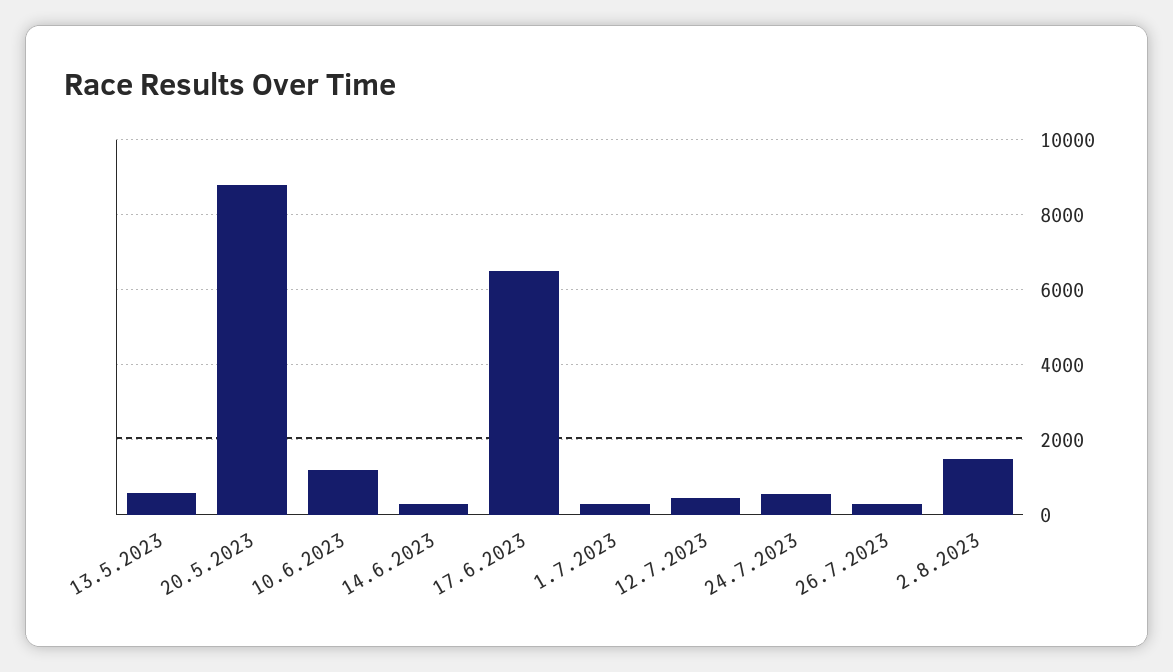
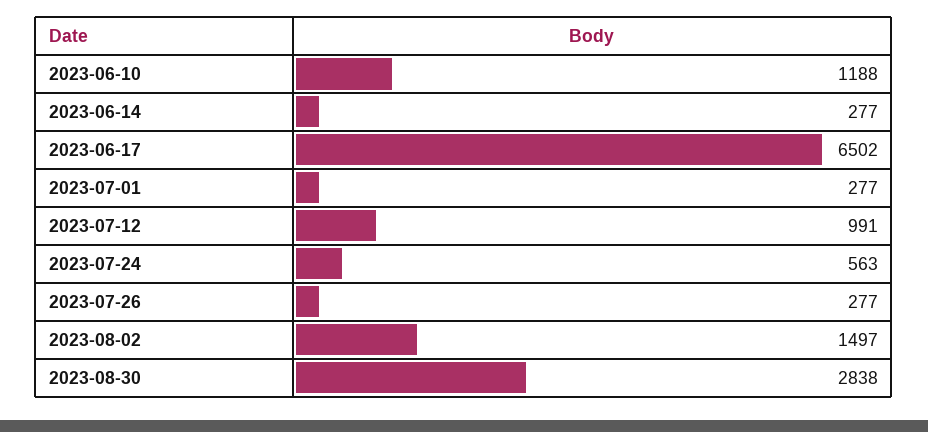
13.5.2023: 600 -> none
20.5.2023: 8800 -> none
12.7.2023: 400 -> 991
2023-08-30: none -> 2838

